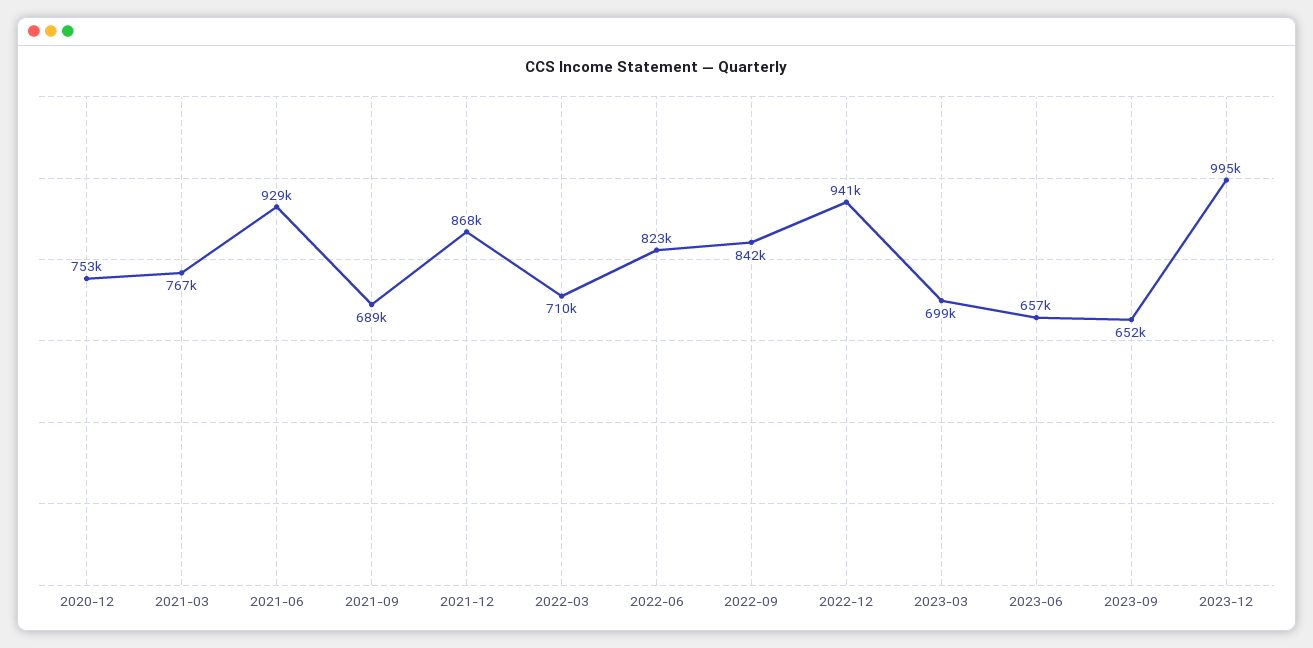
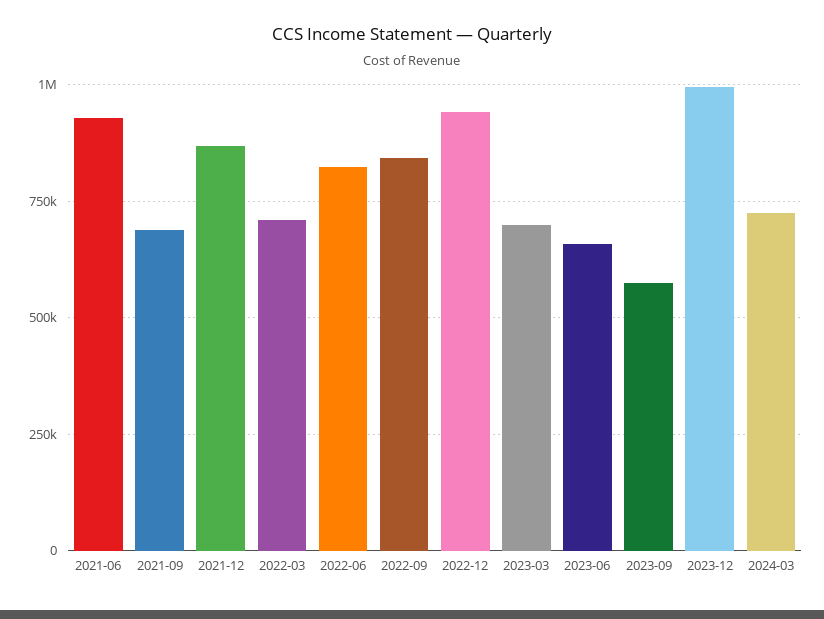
2020-12: 753000 -> none
2021-03: 767000 -> none
2023-09: 652000 -> 575000
2024-03: none -> 725000

